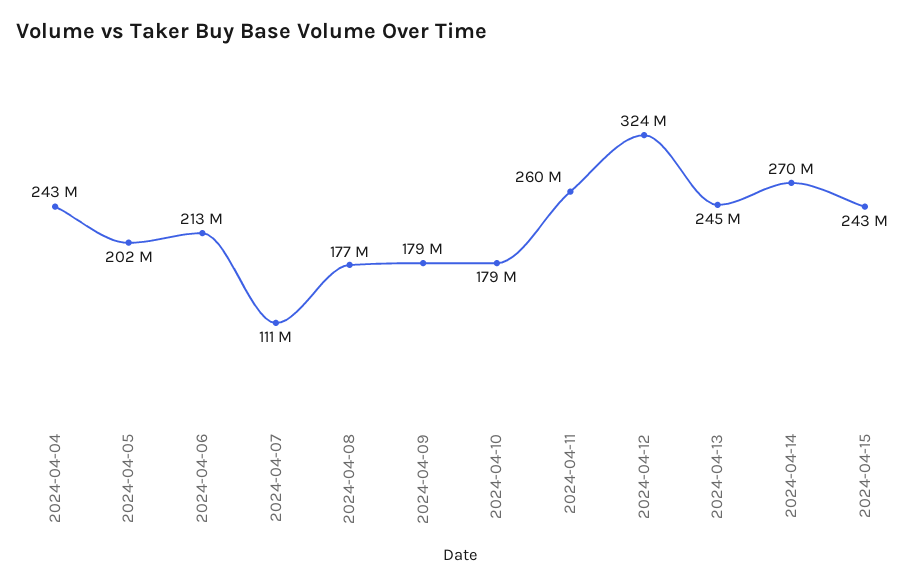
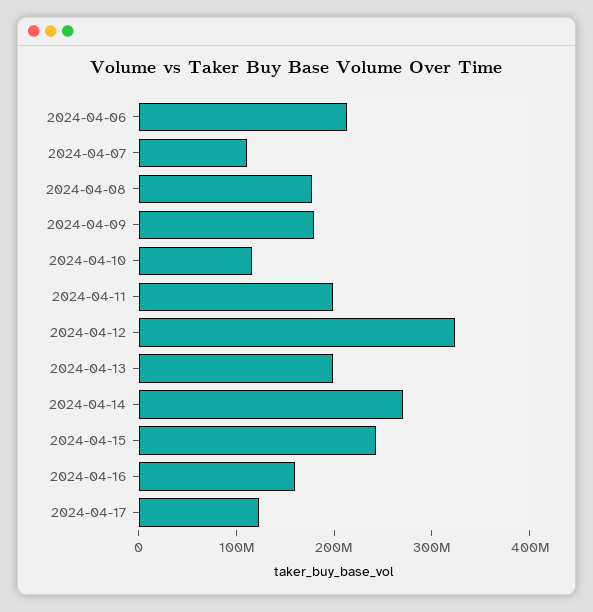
2024-04-04: 243000000 -> none
2024-04-05: 202000000 -> none
2024-04-10: 179000000 -> 120000000
2024-04-11: 260000000 -> 200000000
2024-04-13: 245000000 -> 200000000
2024-04-16: none -> 160000000
2024-04-17: none -> 120000000

